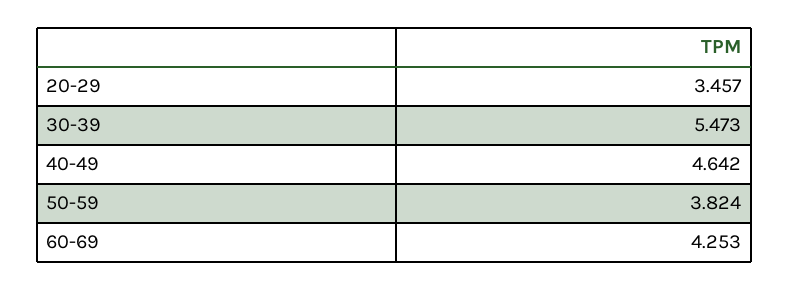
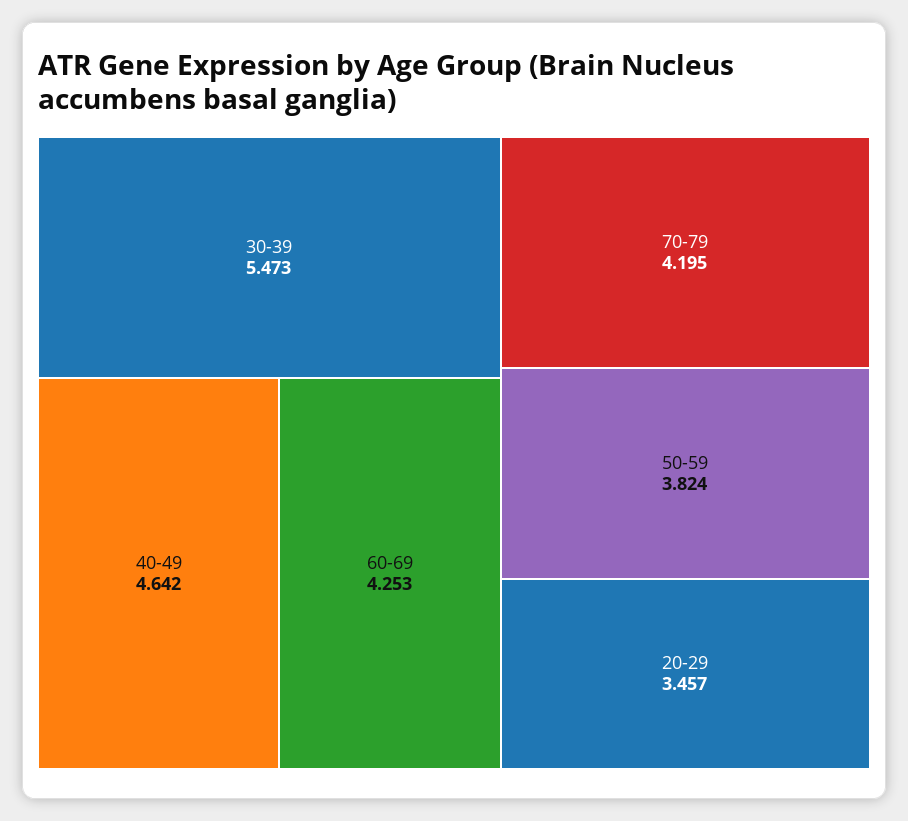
70-79: none -> 4.195

